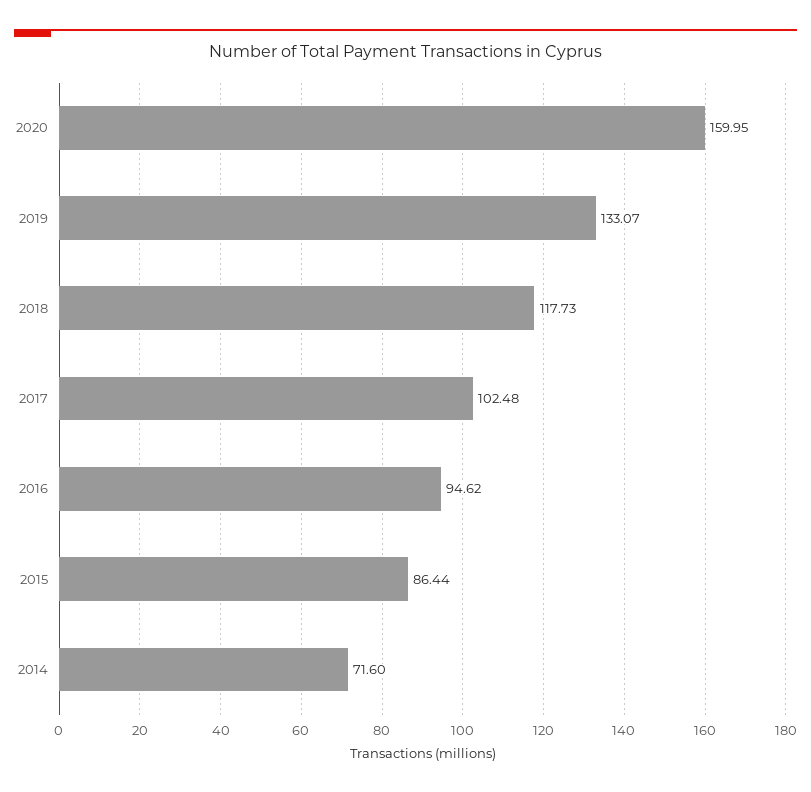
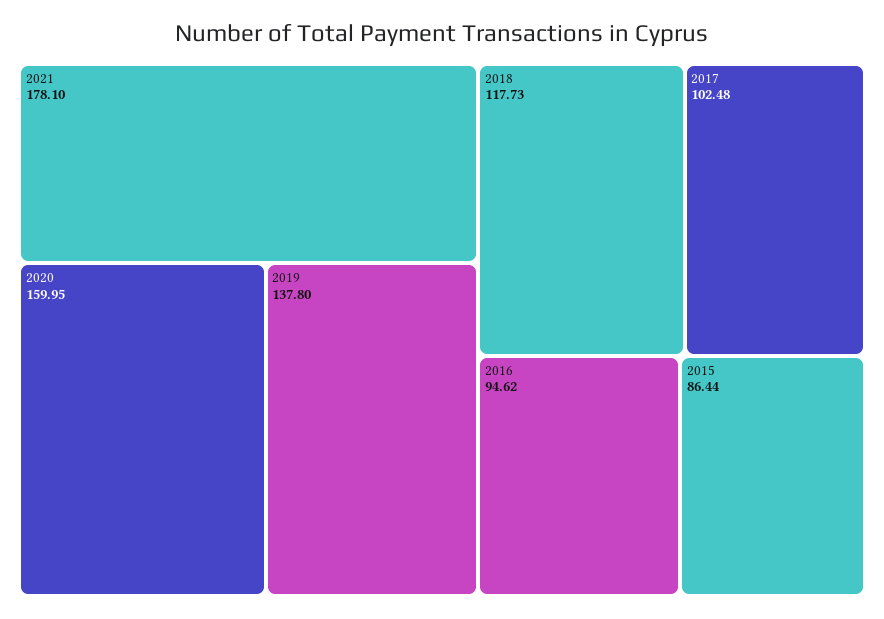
2019: 133.07 -> 137.8
2014: 71.6 -> none
2021: none -> 178.1

